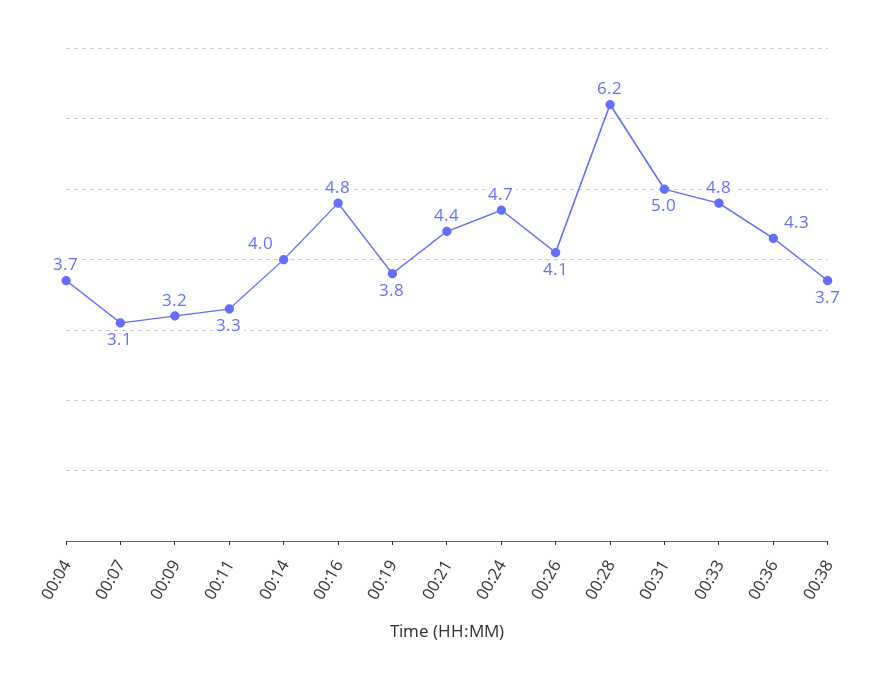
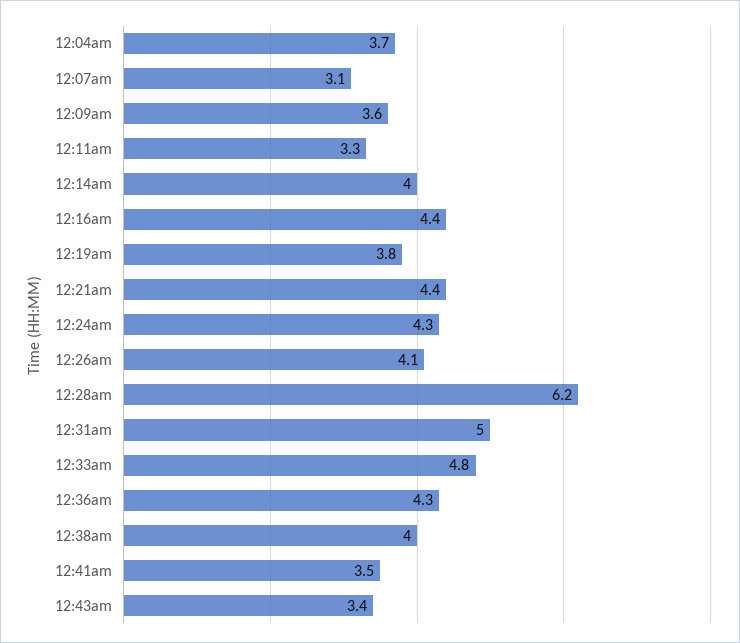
00:09: 3.2 -> 3.6
00:16: 4.8 -> 4.4
00:24: 4.7 -> 4.3
00:38: 3.7 -> 4
12:41am: none -> 3.5
12:43am: none -> 3.4

